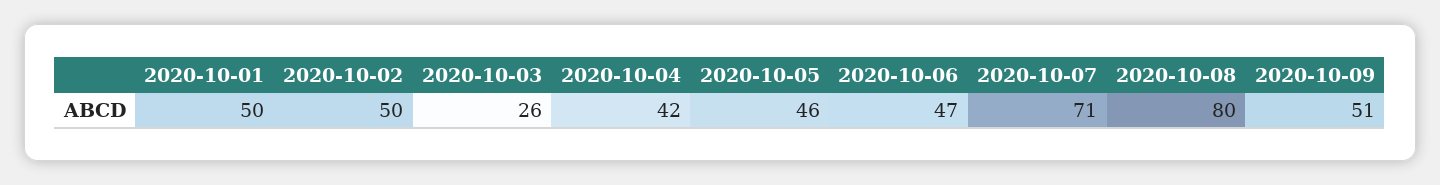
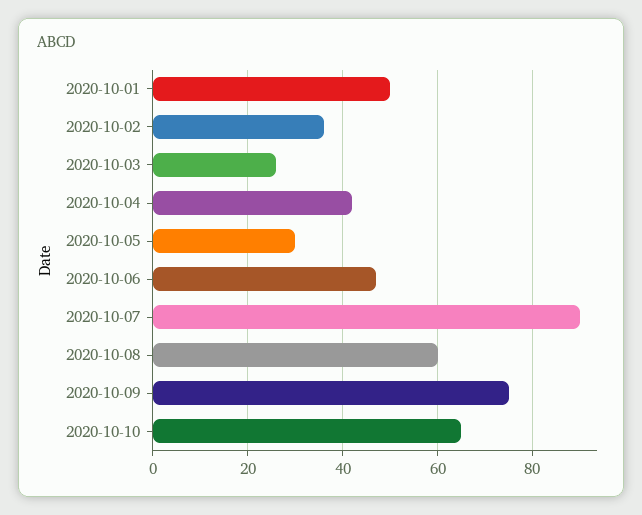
2020-10-02: 50 -> 35
2020-10-05: 46 -> 30
2020-10-07: 71 -> 90
2020-10-08: 80 -> 60
2020-10-09: 51 -> 75
2020-10-10: none -> 65

